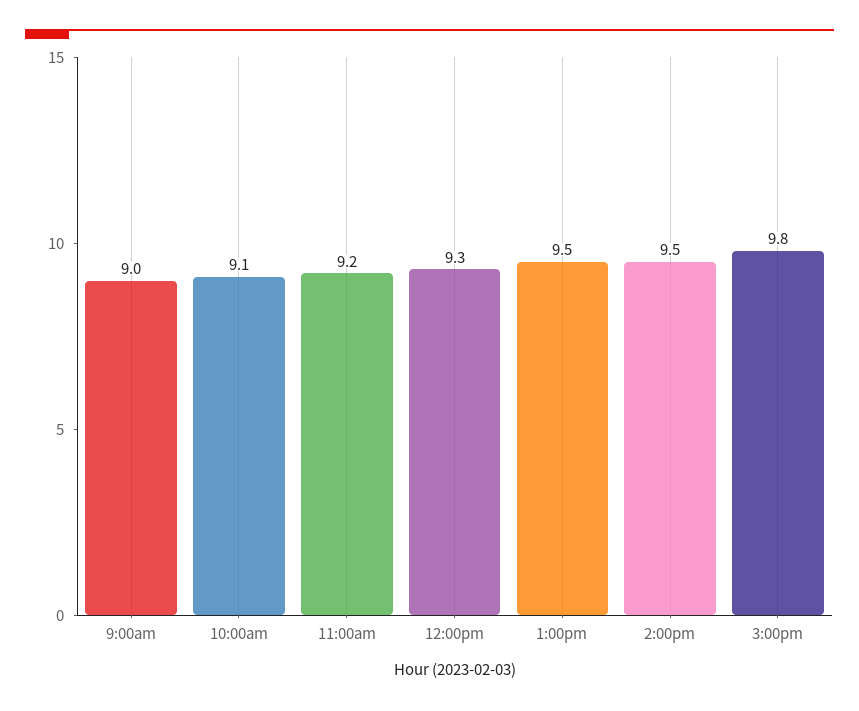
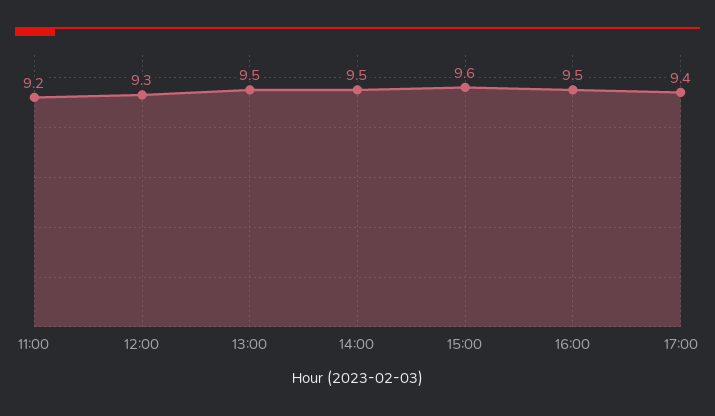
9:00am: 9 -> none
10:00am: 9.1 -> none
3:00pm: 9.8 -> 9.6
16:00: none -> 9.5
17:00: none -> 9.4

